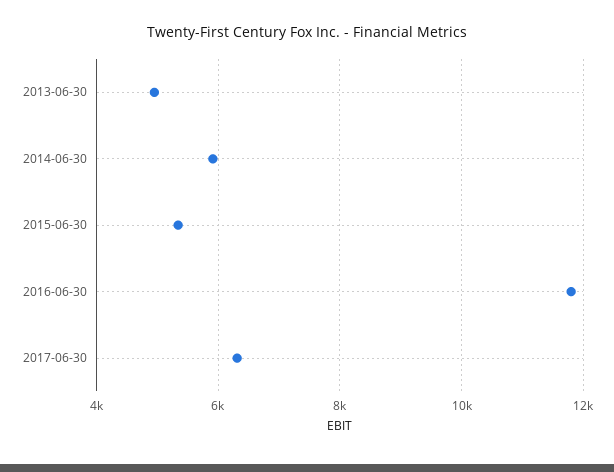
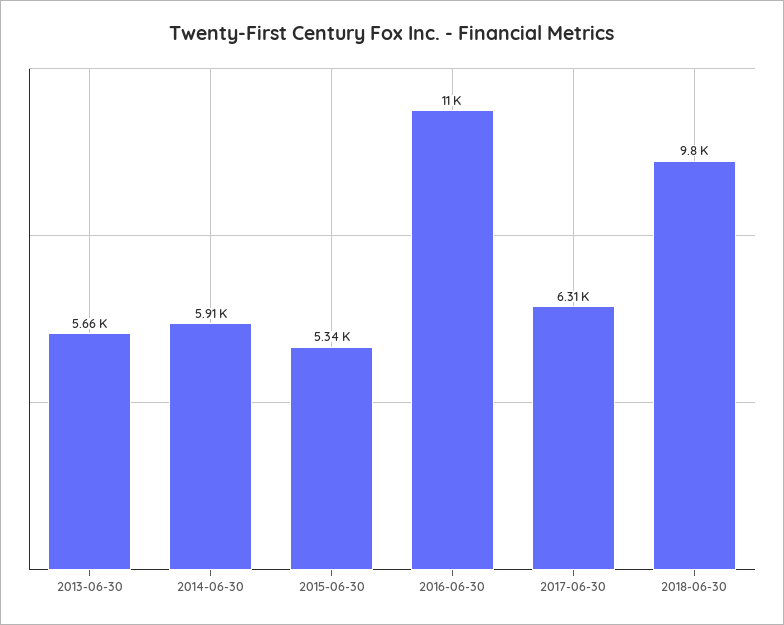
2013-06-30: 5000 -> 5660
2016-06-30: 11800 -> 11000
2018-06-30: none -> 9800

